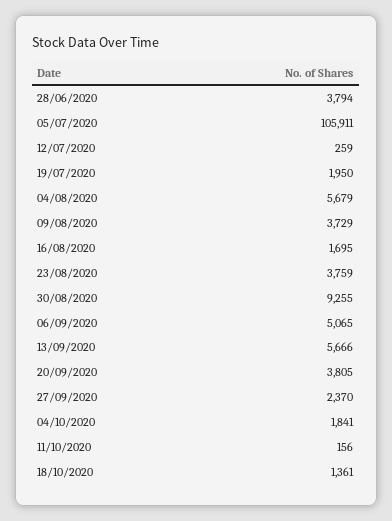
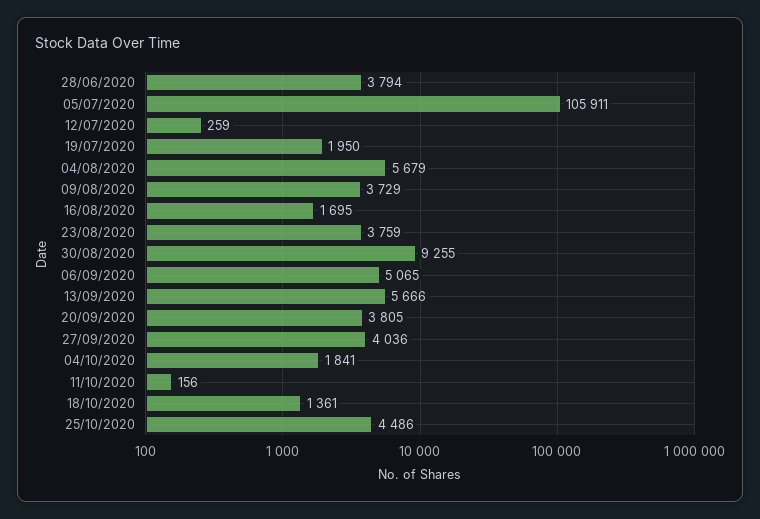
27/09/2020: 2370 -> 4036
25/10/2020: none -> 4486

